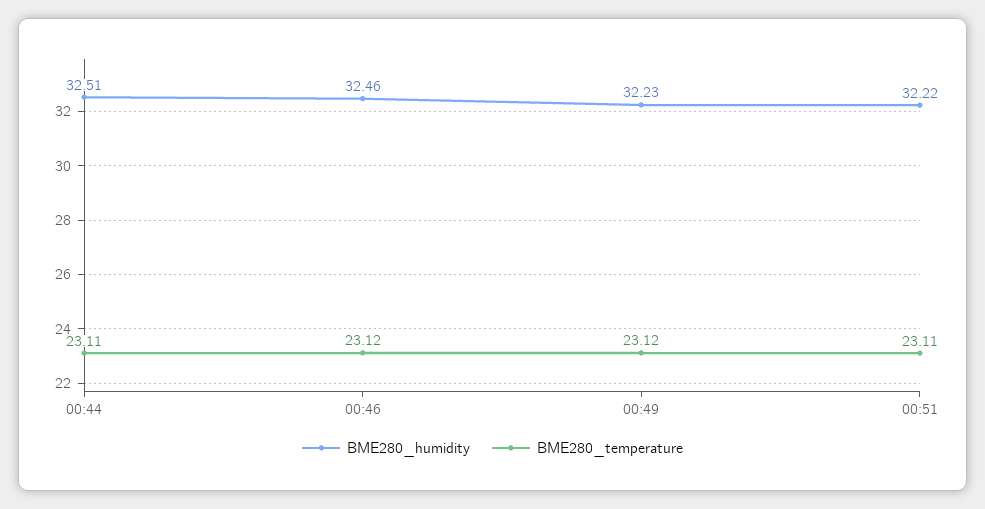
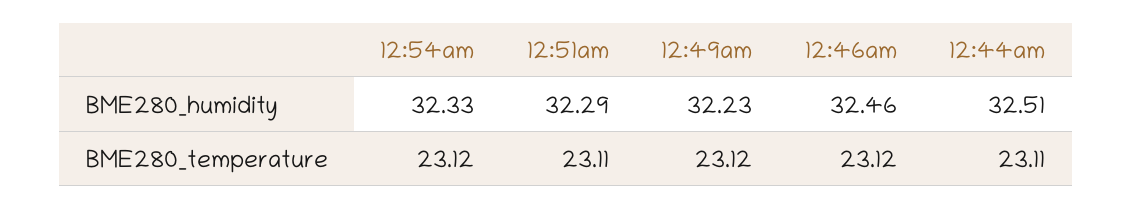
BME280_humidity, 00:51: 32.22 -> 32.29
BME280_humidity, 12:54am: none -> 32.33
BME280_temperature, 12:54am: none -> 23.12

